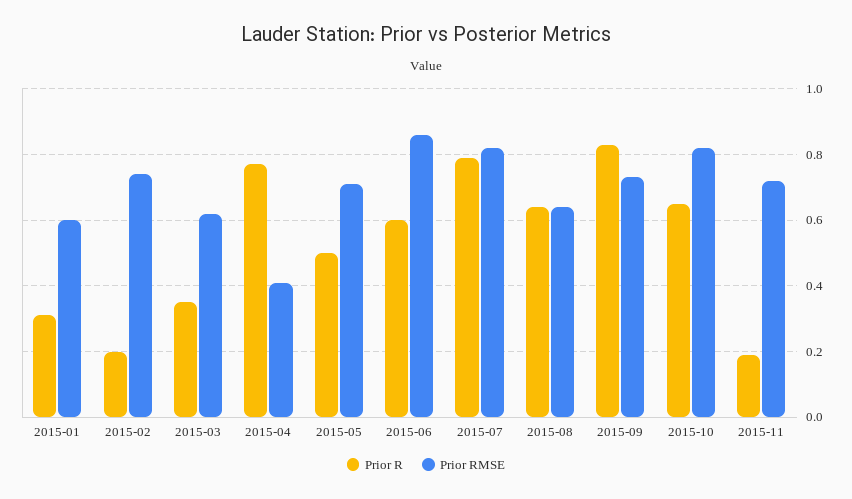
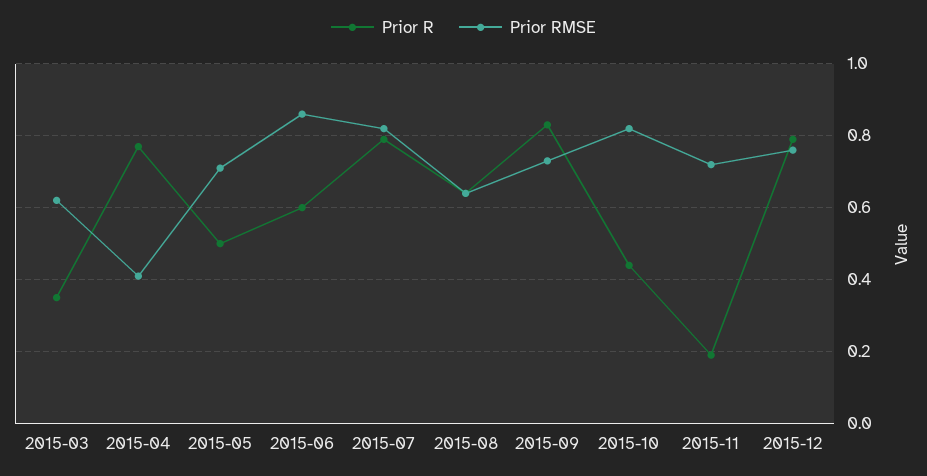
Prior R, 2015-01: 0.3 -> none
Prior RMSE, 2015-01: 0.6 -> none
Prior R, 2015-02: 0.2 -> none
Prior RMSE, 2015-02: 0.75 -> none
Prior R, 2015-10: 0.65 -> 0.45
Prior R, 2015-12: none -> 0.8
Prior RMSE, 2015-12: none -> 0.75

